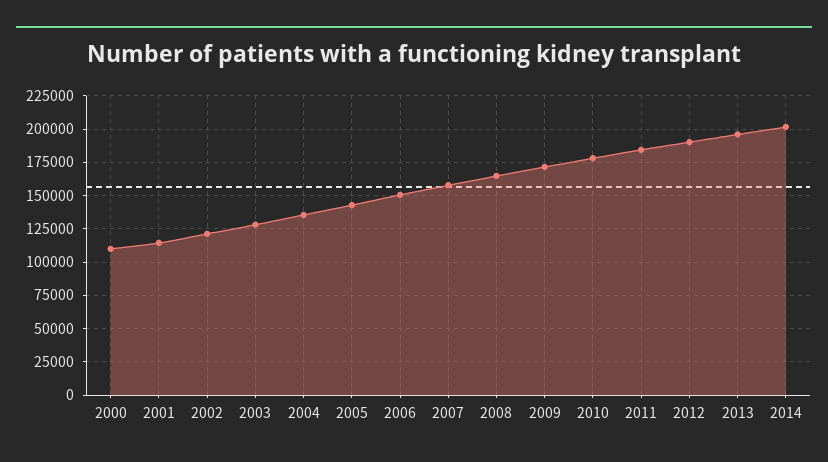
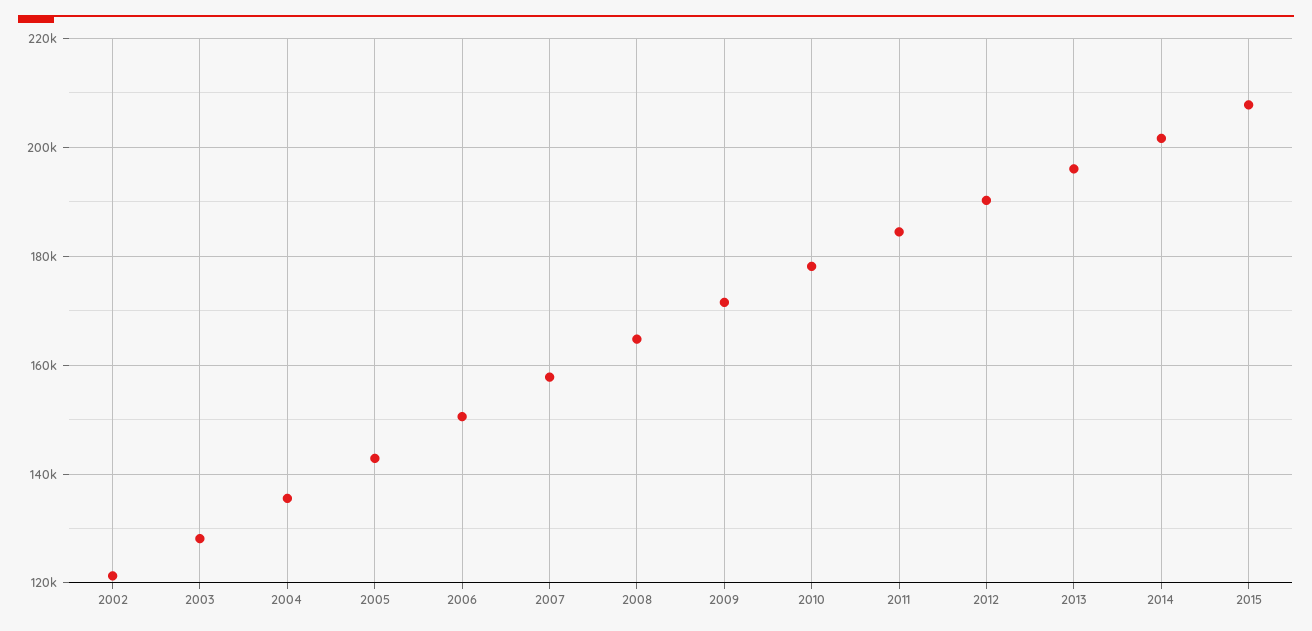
2000: 110000 -> none
2001: 115000 -> none
2015: none -> 208000

